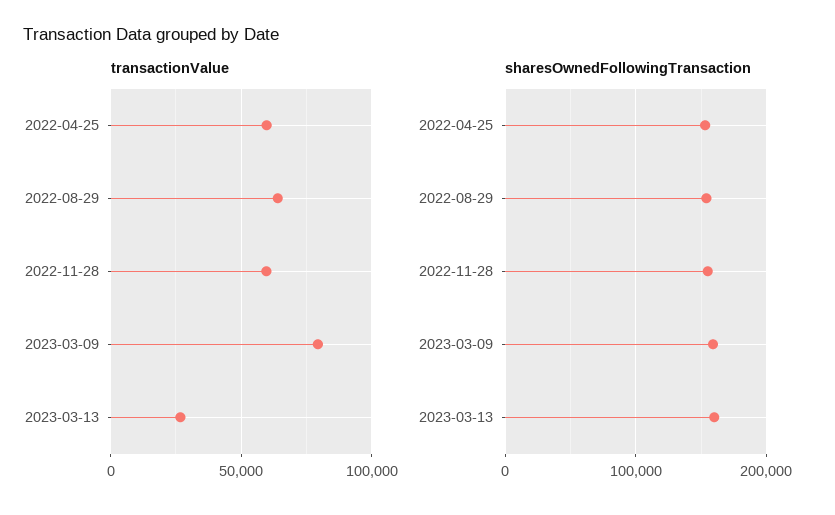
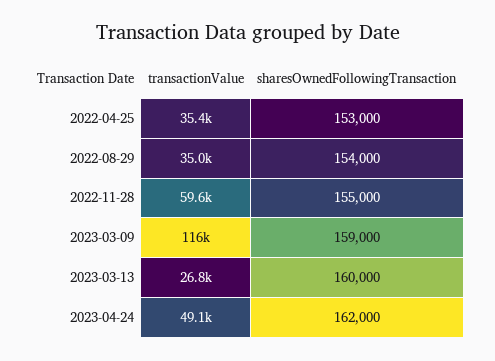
transactionValue, 2022-04-25: 60000 -> 35400
transactionValue, 2022-08-29: 65000 -> 35000
transactionValue, 2023-03-09: 80000 -> 116000
transactionValue, 2023-04-24: none -> 49100
sharesOwnedFollowingTransaction, 2023-04-24: none -> 162000

